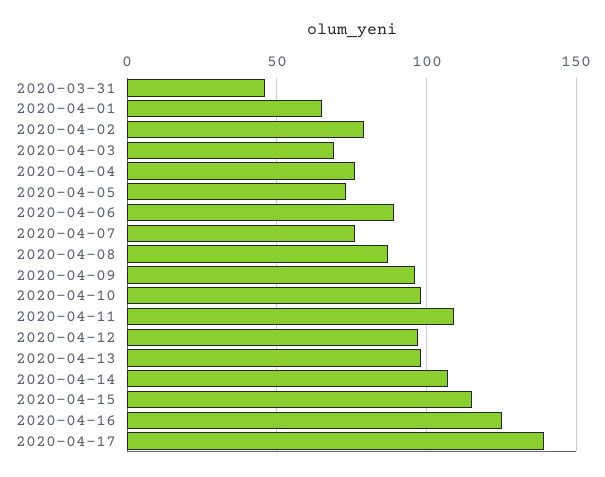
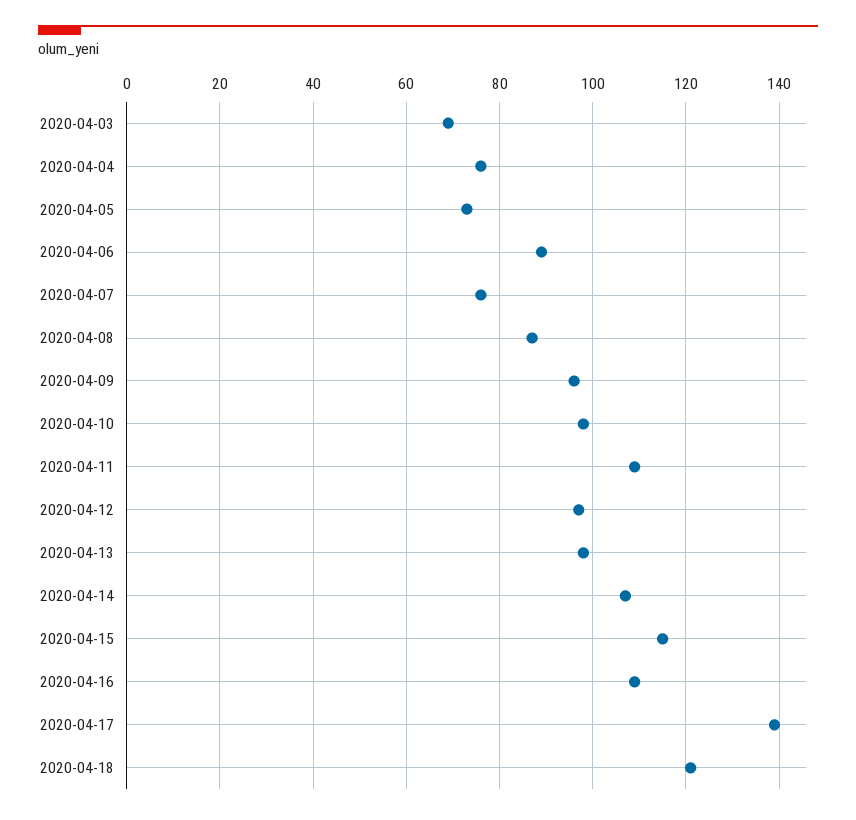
2020-03-31: 45 -> none
2020-04-01: 65 -> none
2020-04-02: 80 -> none
2020-04-16: 125 -> 110
2020-04-18: none -> 120

